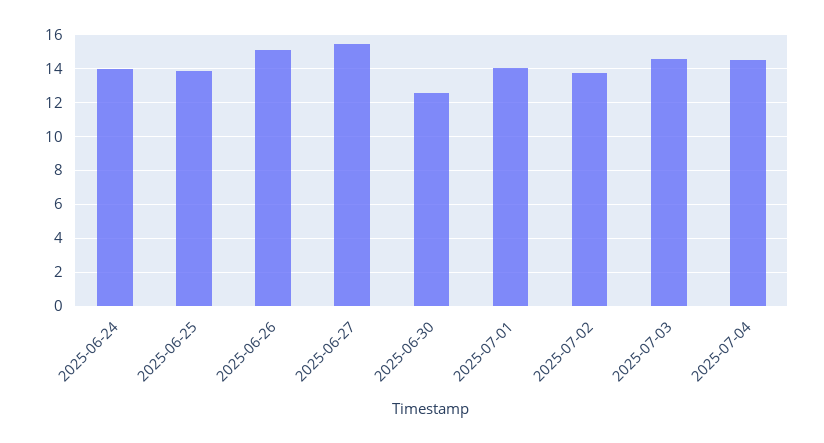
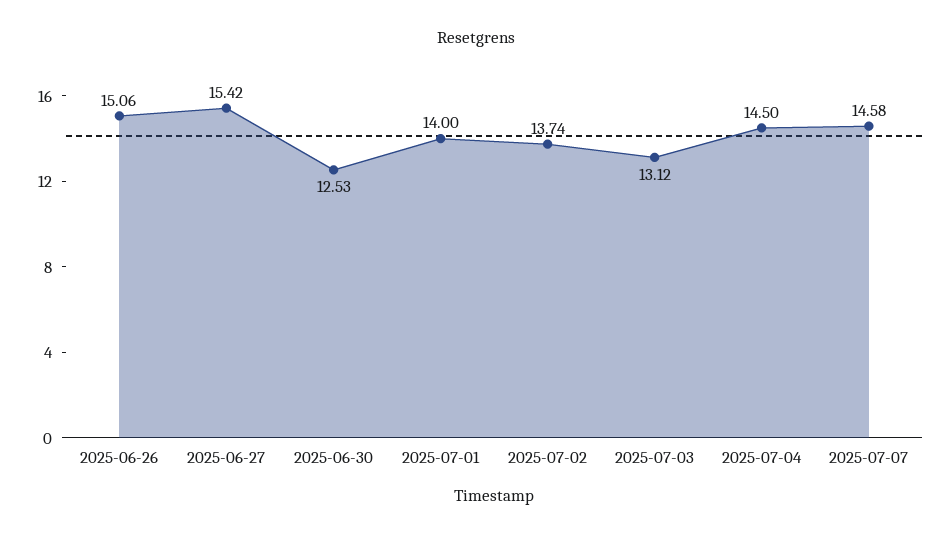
2025-06-24: 14 -> none
2025-06-25: 14 -> none
2025-07-03: 14.5 -> 13.12
2025-07-07: none -> 14.58

